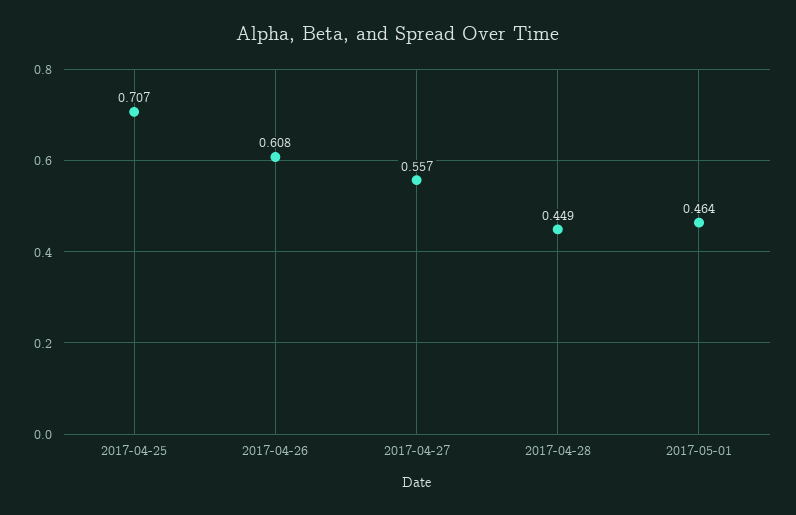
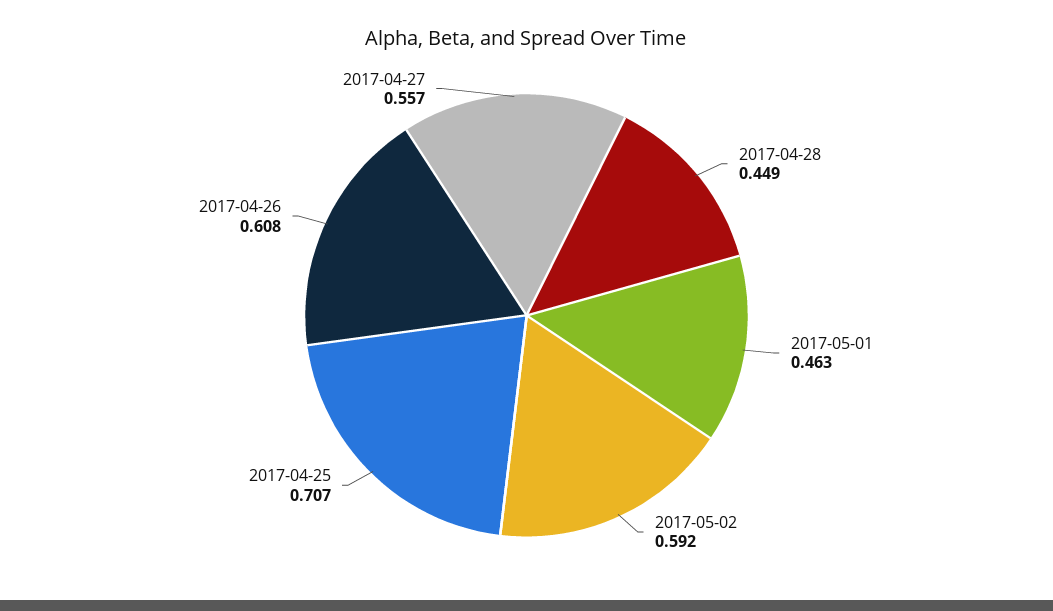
2017-05-01: 0.464 -> 0.463
2017-05-02: none -> 0.592

